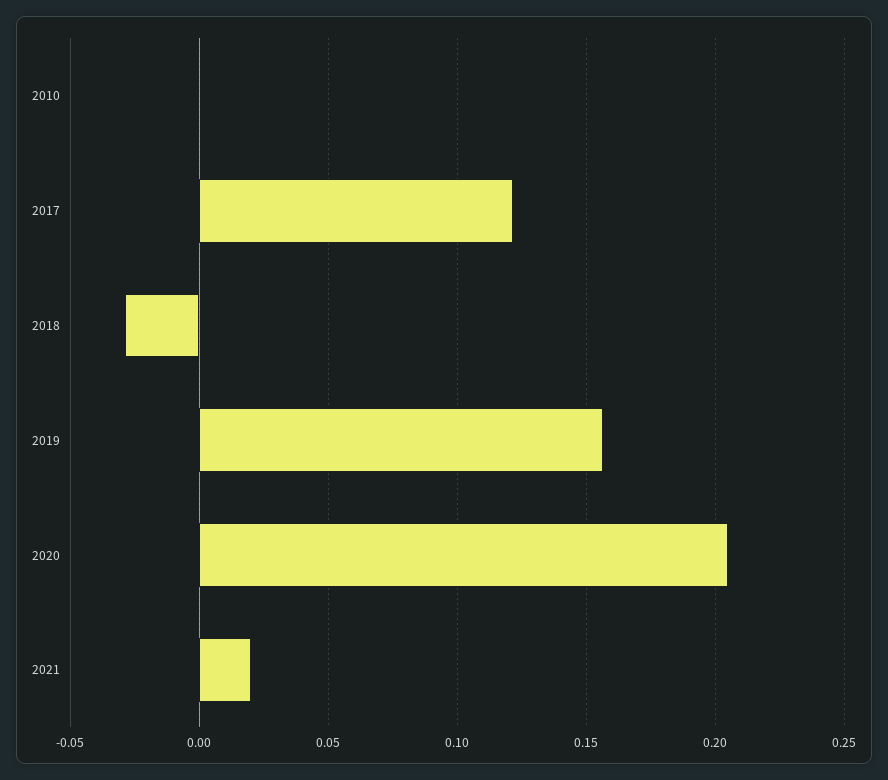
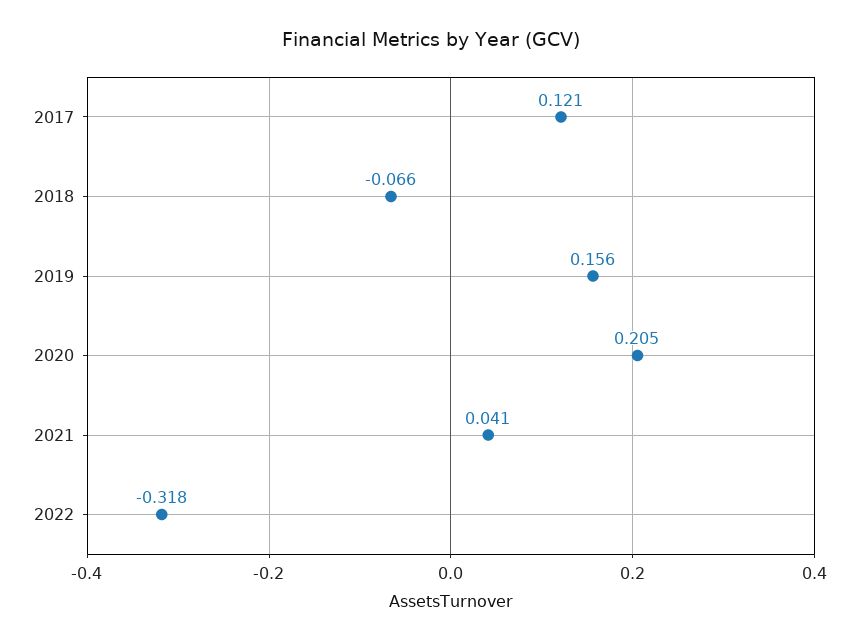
2010: 0 -> none
2018: -0.03 -> -0.066
2021: 0.02 -> 0.041
2022: none -> -0.318

